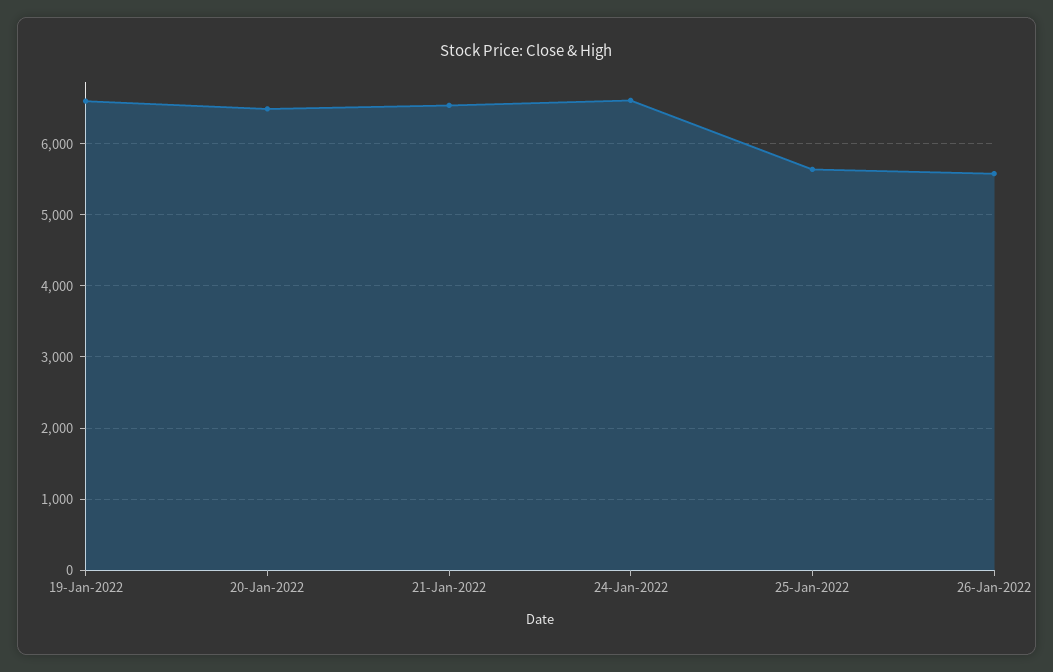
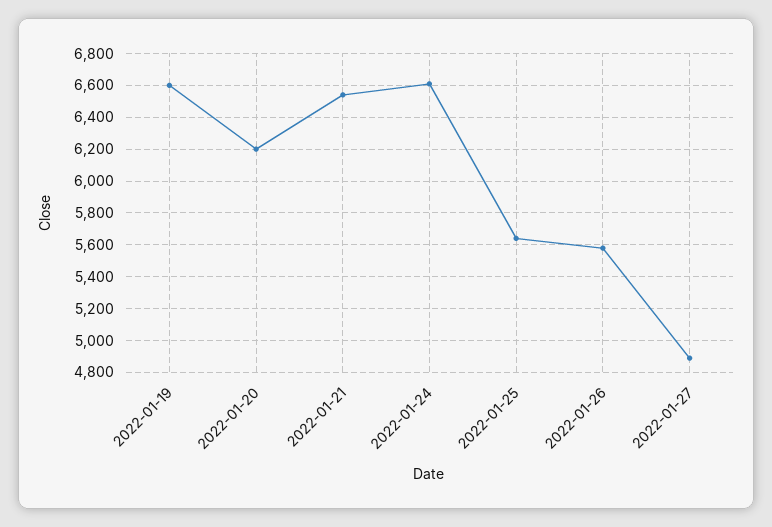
20-Jan-2022: 6500 -> 6200
2022-01-27: none -> 4900

